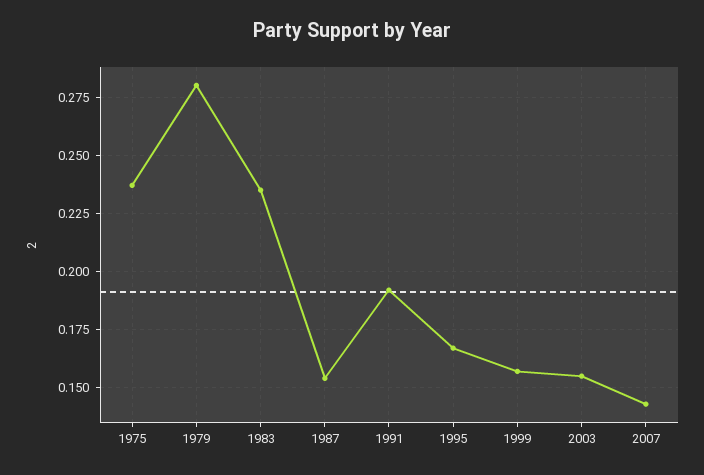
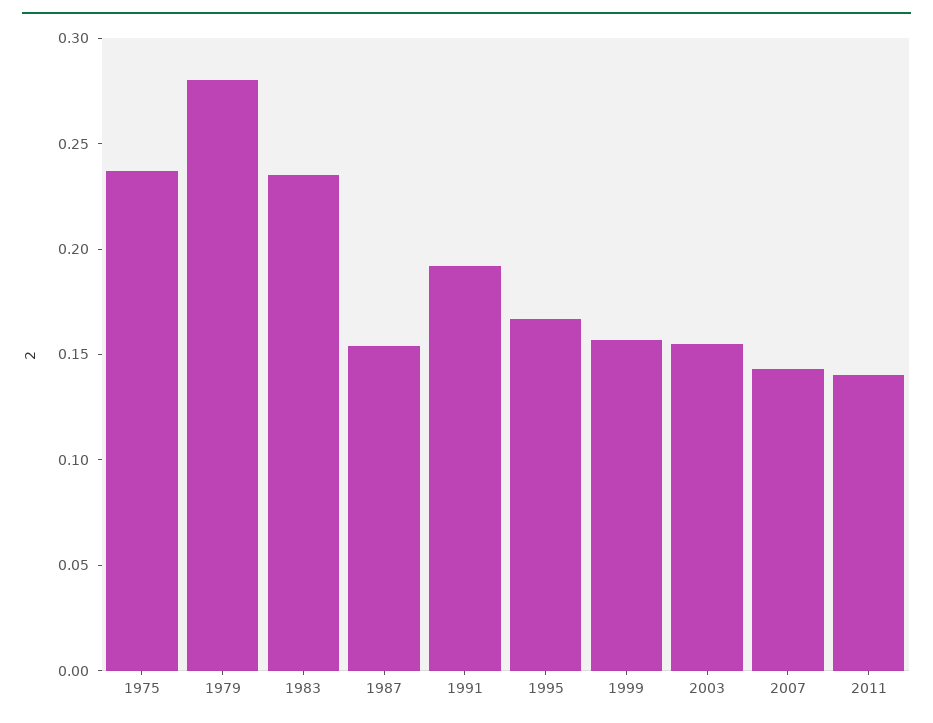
2011: none -> 0.14

